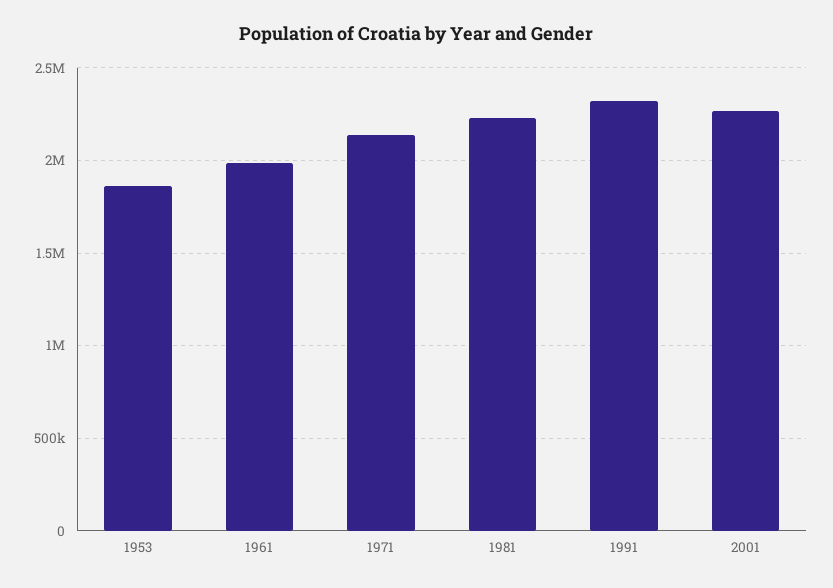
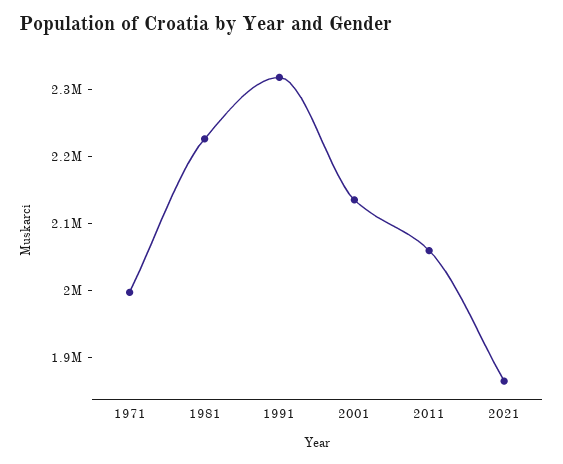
1953: 1850000 -> none
1961: 2000000 -> none
1971: 2150000 -> 2000000
2001: 2250000 -> 2140000
2011: none -> 2060000
2021: none -> 1860000

